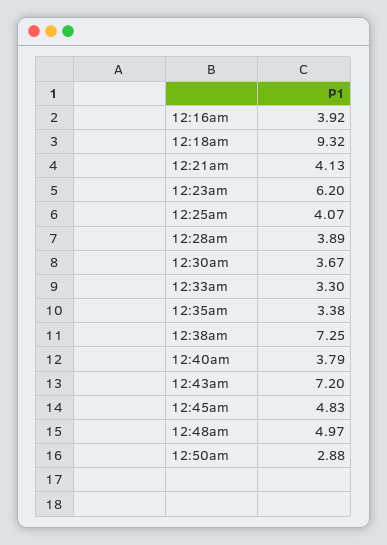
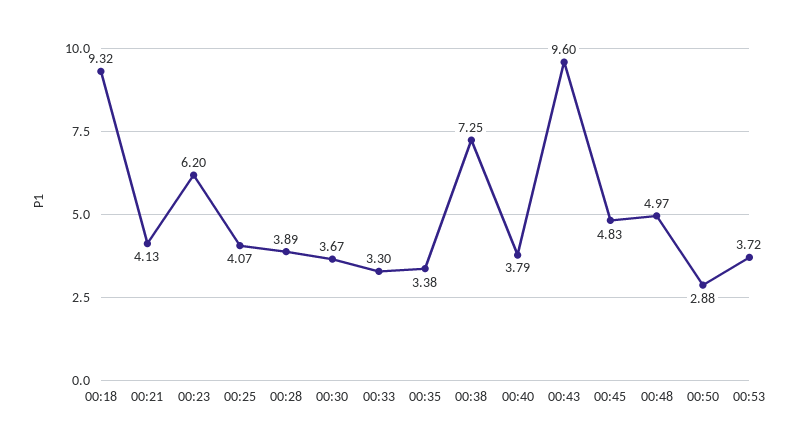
12:16am: 3.92 -> none
12:43am: 7.2 -> 9.6
00:53: none -> 3.72

